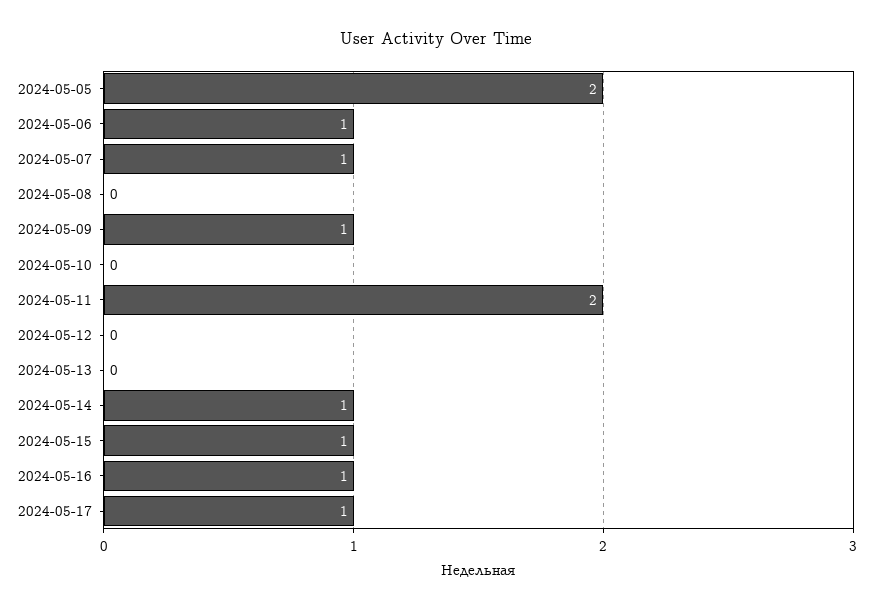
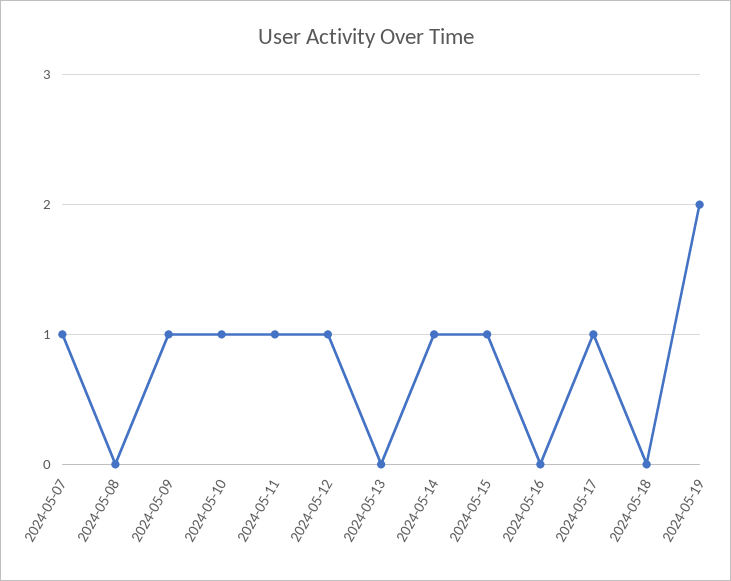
2024-05-05: 2 -> none
2024-05-06: 1 -> none
2024-05-10: 0 -> 1
2024-05-11: 2 -> 1
2024-05-12: 0 -> 1
2024-05-16: 1 -> 0
2024-05-18: none -> 0
2024-05-19: none -> 2

